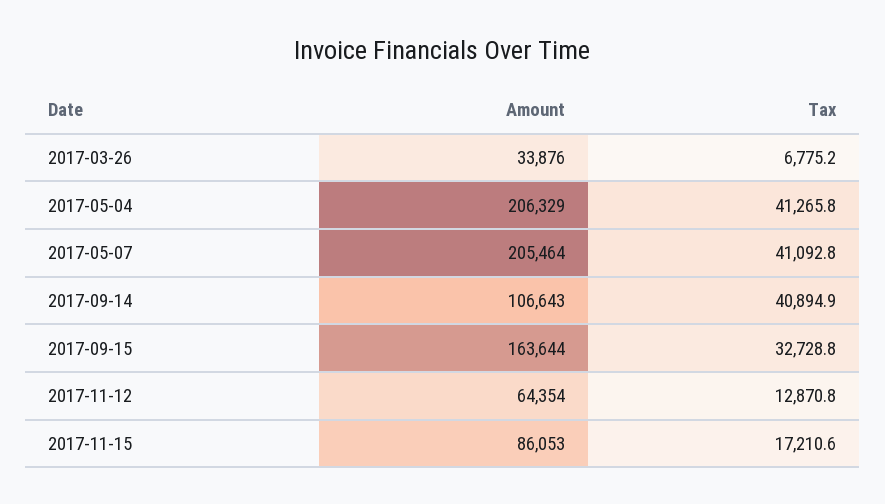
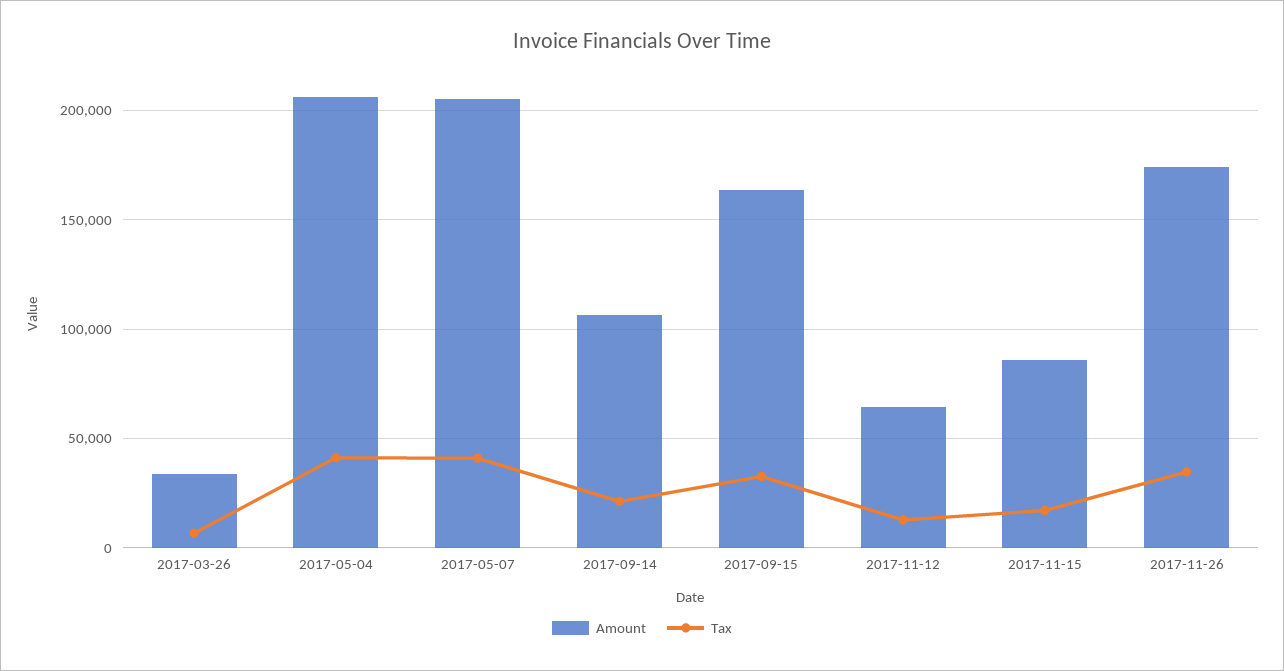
Tax, 2017-09-14: 40894.9 -> 20000
Amount, 2017-11-26: none -> 175000
Tax, 2017-11-26: none -> 35000

